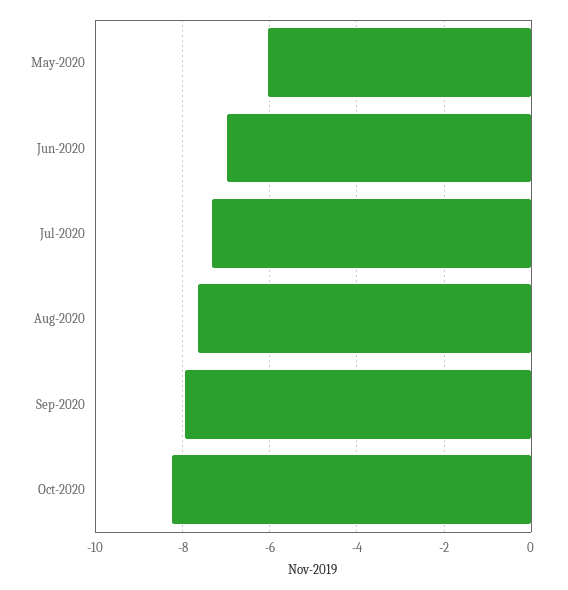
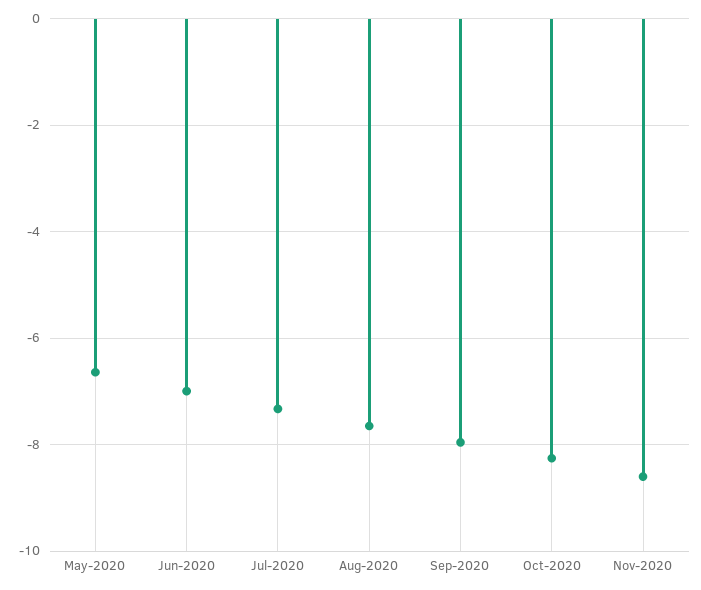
May-2020: -6 -> -6.6
Nov-2020: none -> -8.6

